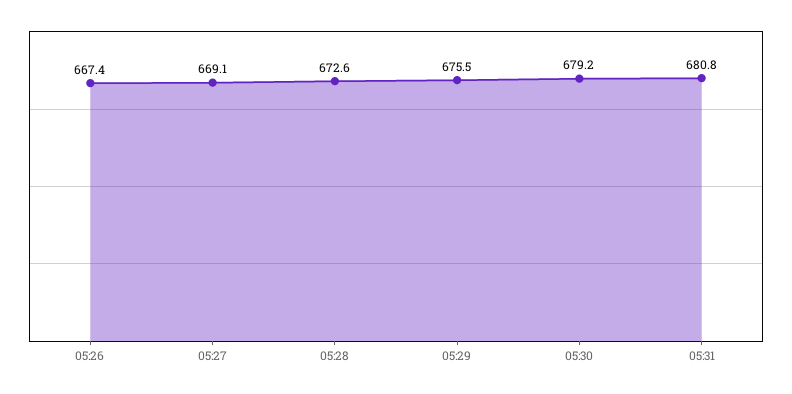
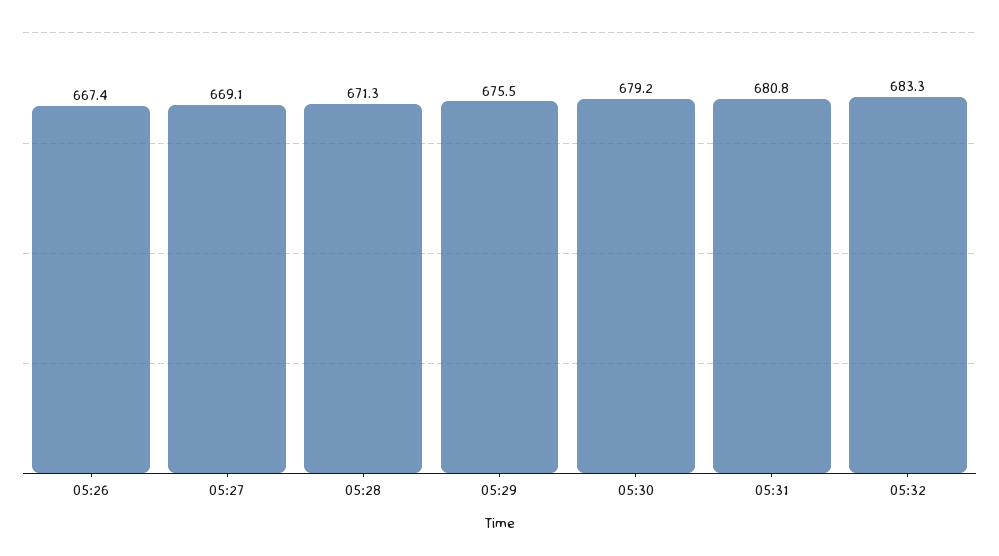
05:28: 672.6 -> 671.3
05:32: none -> 683.3

